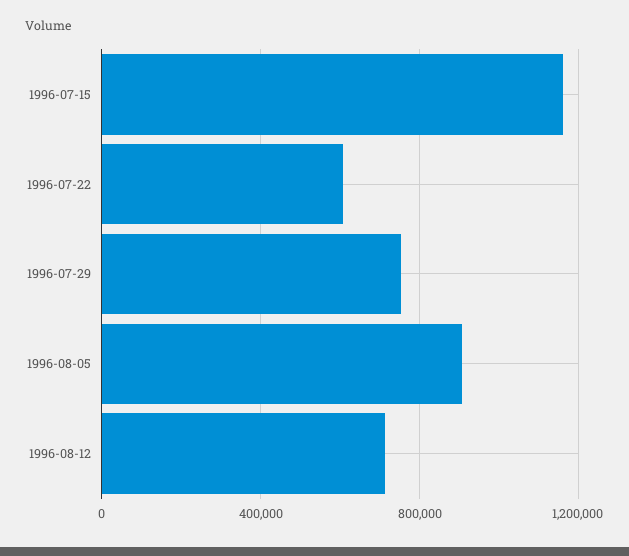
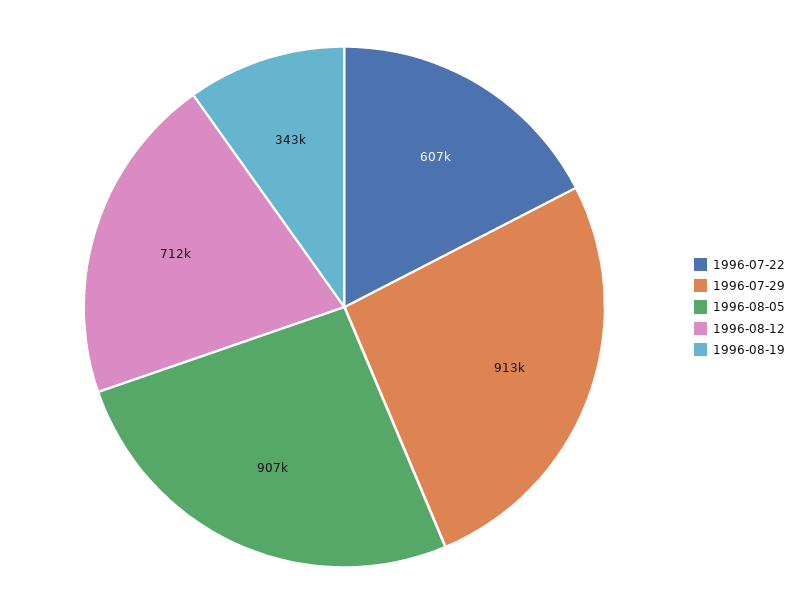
1996-07-15: 1150000 -> none
1996-07-29: 750000 -> 913000
1996-08-19: none -> 343000

